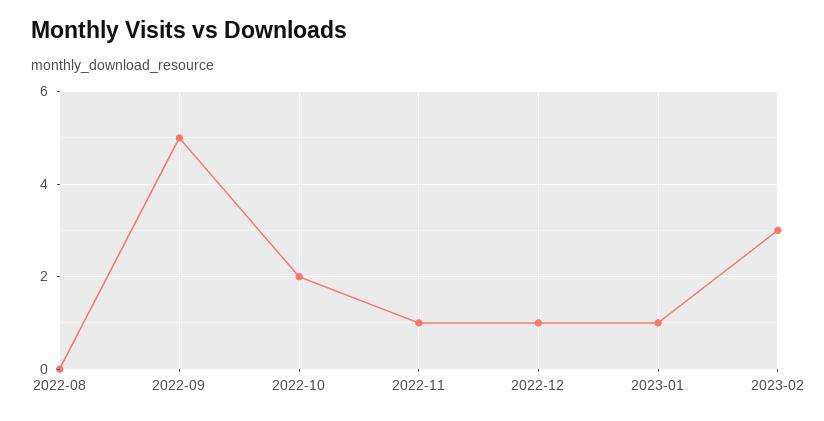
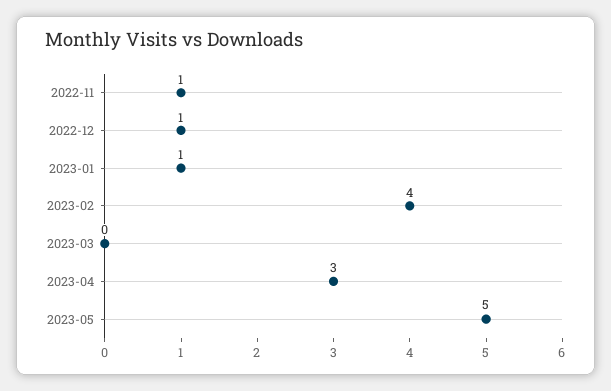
2022-08: 0 -> none
2022-09: 5 -> none
2022-10: 2 -> none
2023-02: 3 -> 4
2023-03: none -> 0
2023-04: none -> 3
2023-05: none -> 5

